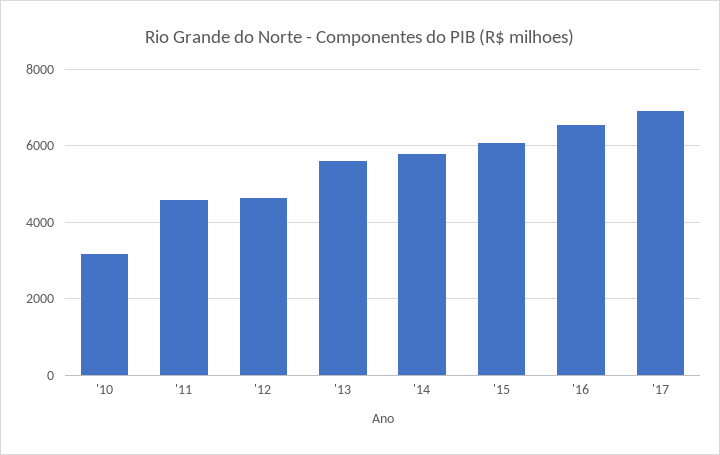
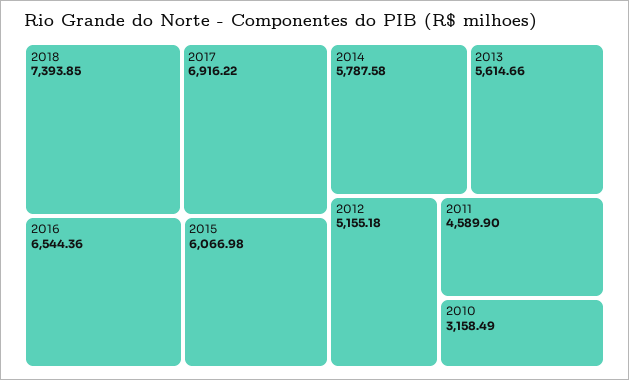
'12: 4600 -> 5155.18
2018: none -> 7393.85

